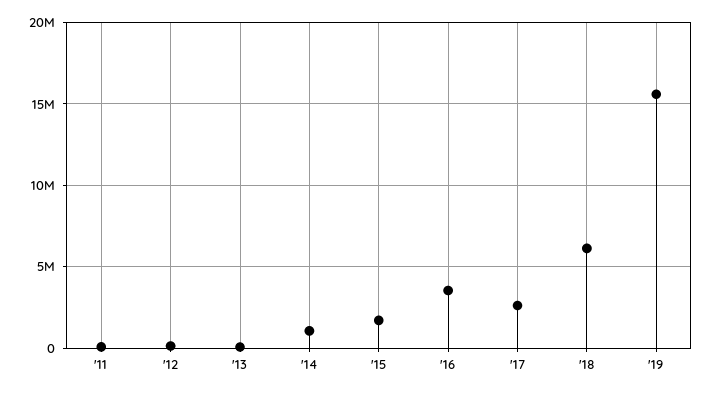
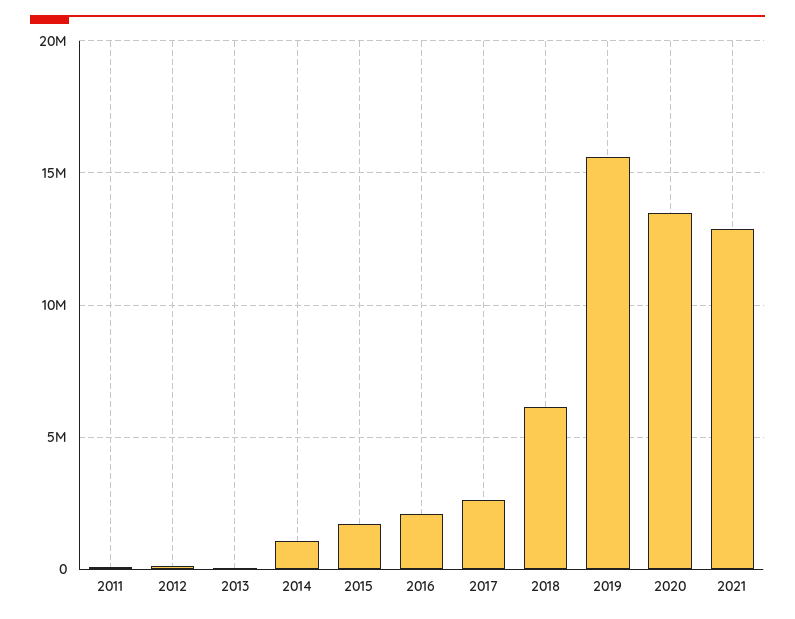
'16: 3500000 -> 2000000
2020: none -> 13500000
2021: none -> 13000000

